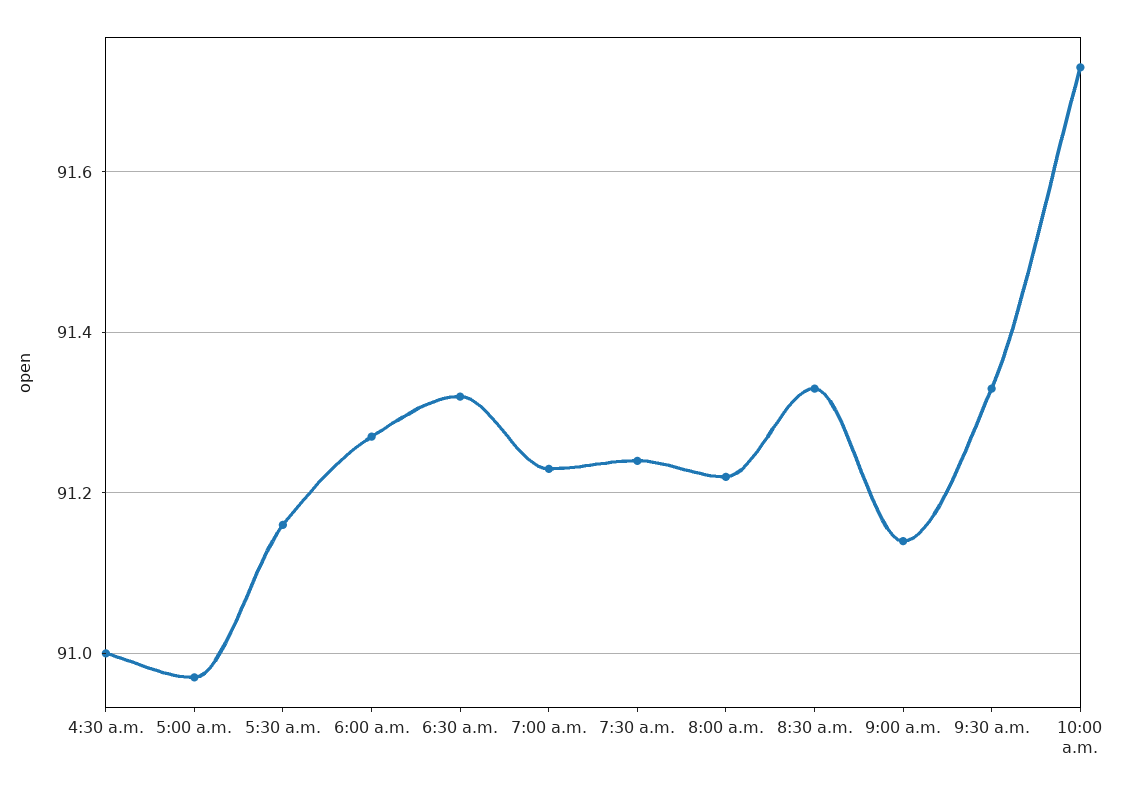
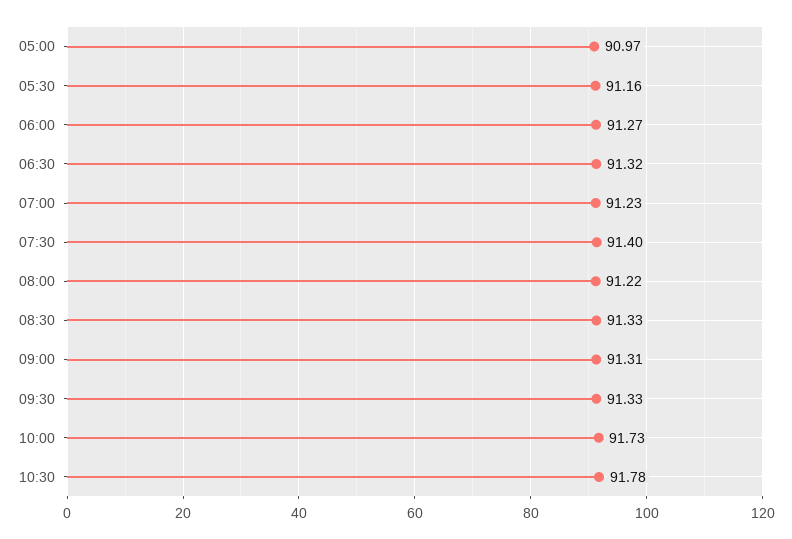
4:30 a.m.: 91 -> none
7:30 a.m.: 91.25 -> 91.4
9:00 a.m.: 91.15 -> 91.31
10:30: none -> 91.78

